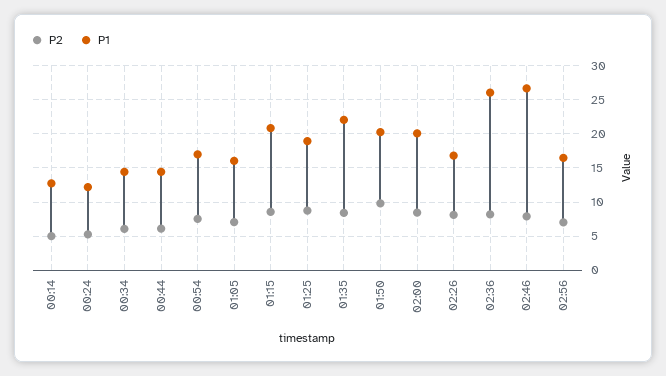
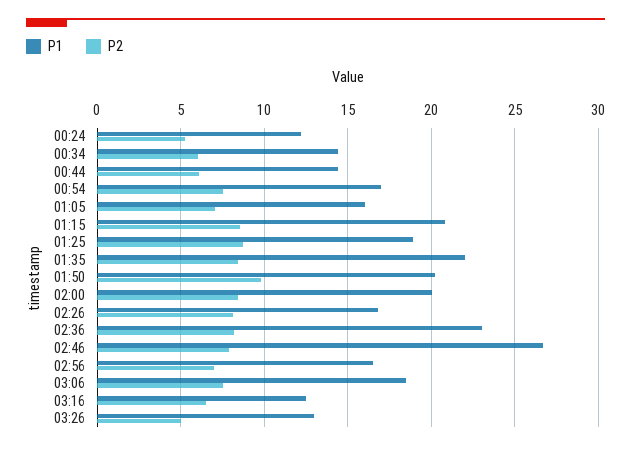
P2, 00:14: 5 -> none
P1, 00:14: 13 -> none
P1, 02:36: 26 -> 23
P1, 03:06: none -> 18.5
P2, 03:06: none -> 7.5
P1, 03:16: none -> 12.5
P2, 03:16: none -> 6.5
P1, 03:26: none -> 13
P2, 03:26: none -> 5

